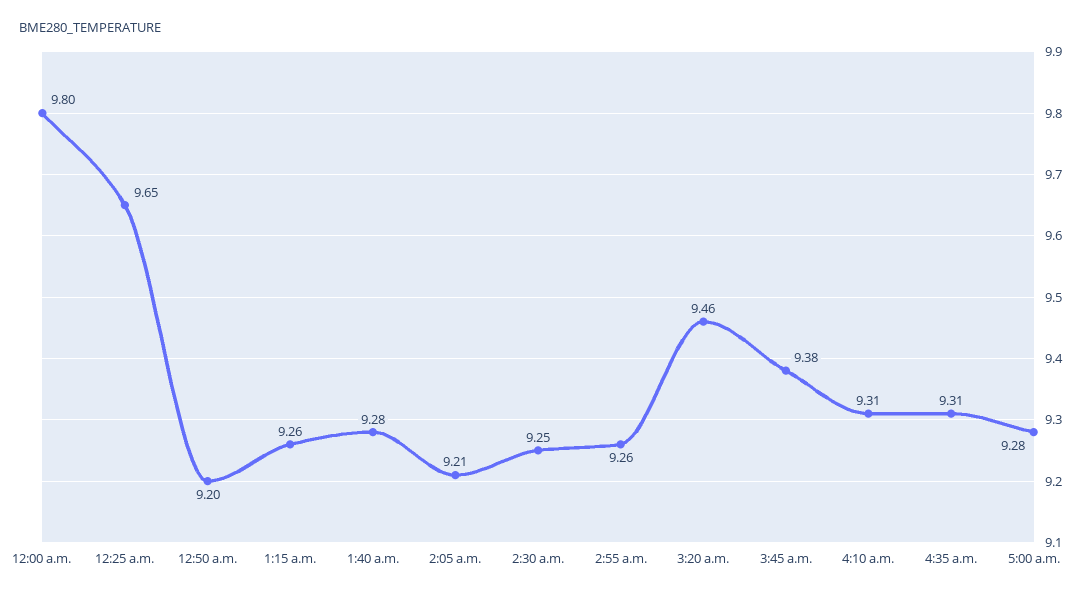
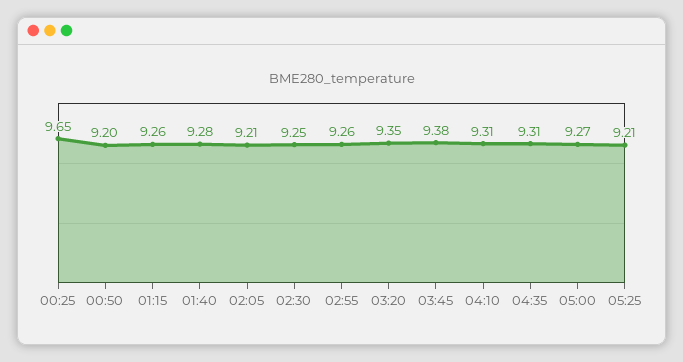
12:00 a.m.: 9.8 -> none
3:20 a.m.: 9.46 -> 9.35
5:00 a.m.: 9.28 -> 9.27
05:25: none -> 9.21

